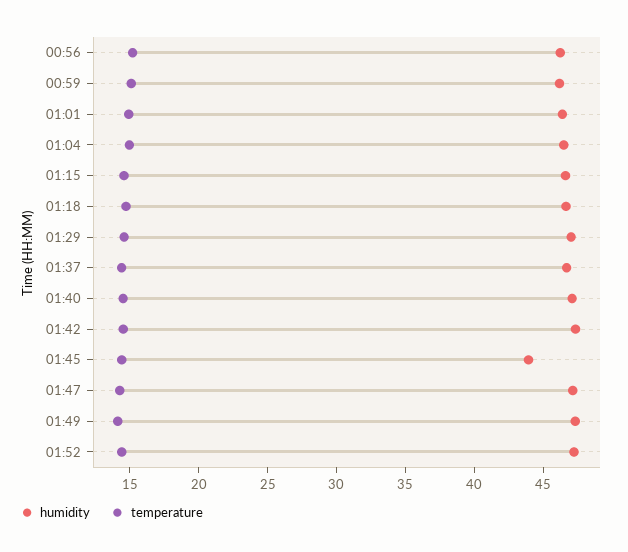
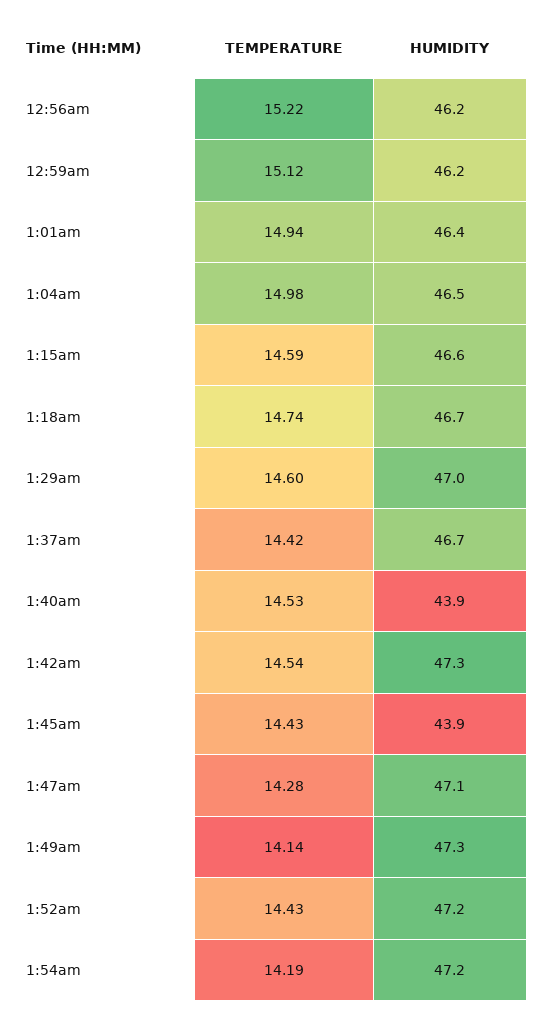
humidity, 01:40: 47 -> 43.9
temperature, 1:54am: none -> 14.19
humidity, 1:54am: none -> 47.2

